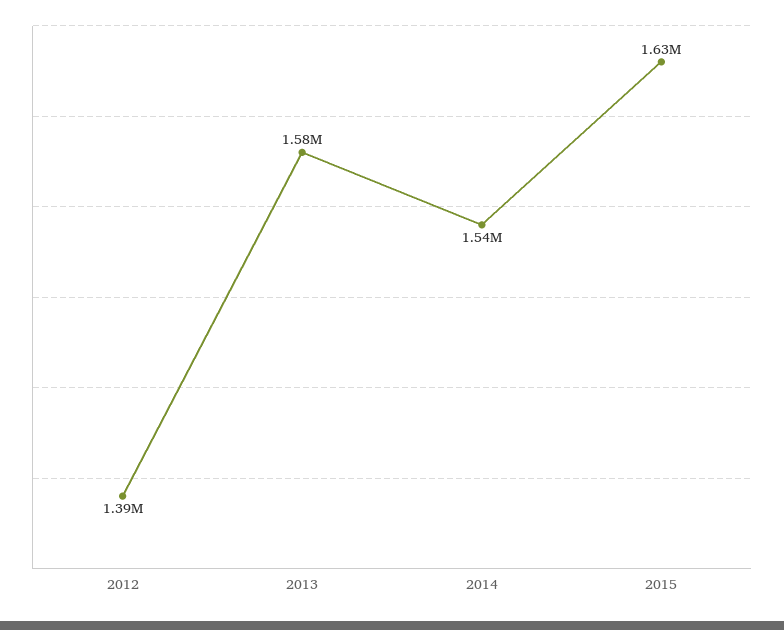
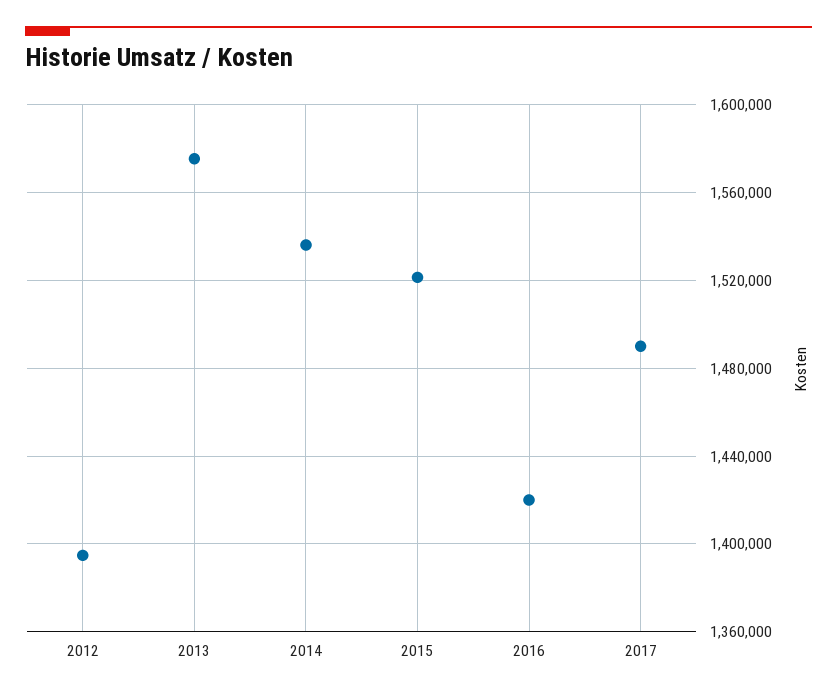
2015: 1630000 -> 1520000
2016: none -> 1420000
2017: none -> 1490000

